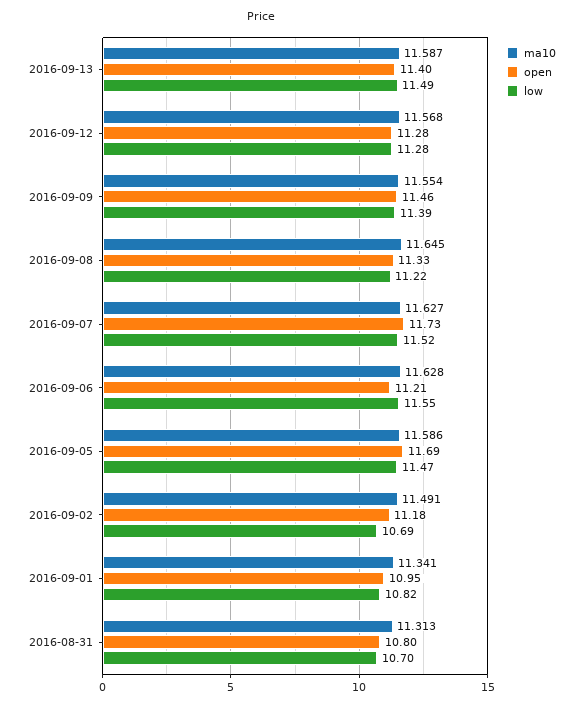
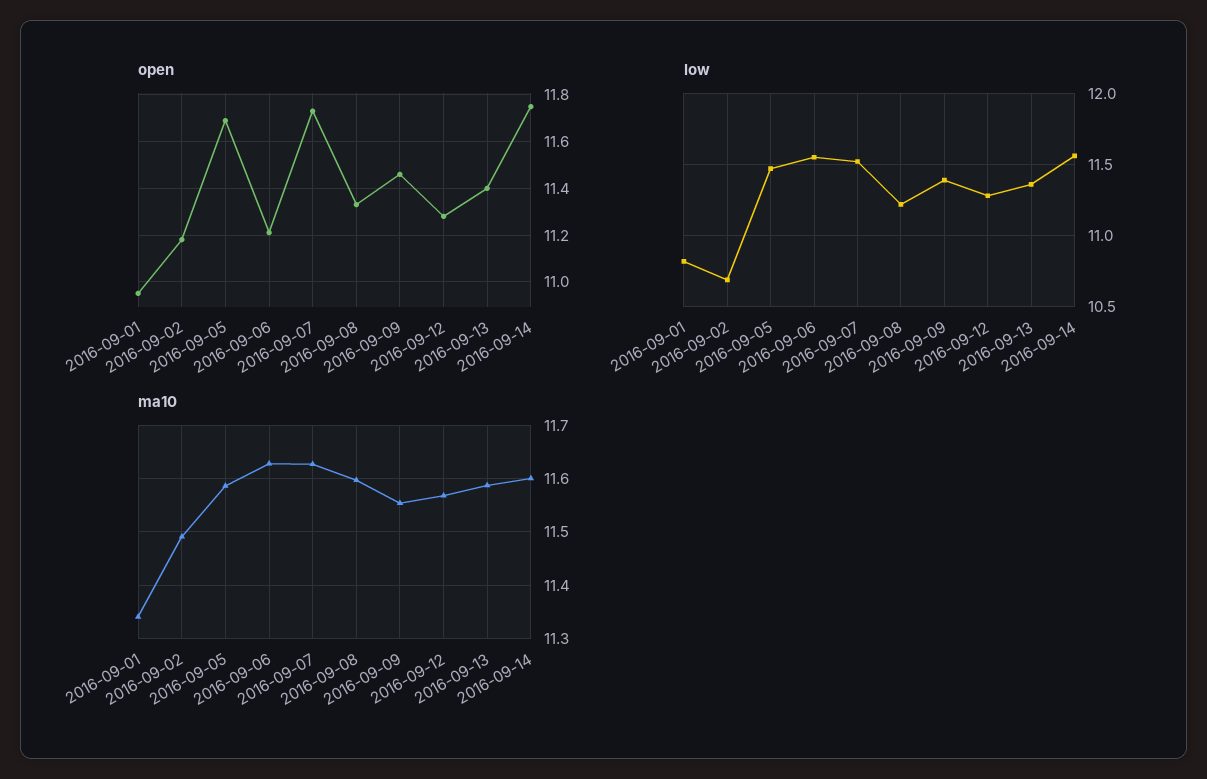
low, 2016-09-13: 11.49 -> 11.35
ma10, 2016-09-08: 11.645 -> 11.6
ma10, 2016-08-31: 11.313 -> none
open, 2016-08-31: 10.8 -> none
low, 2016-08-31: 10.7 -> none
open, 2016-09-14: none -> 11.75
low, 2016-09-14: none -> 11.55
ma10, 2016-09-14: none -> 11.6

